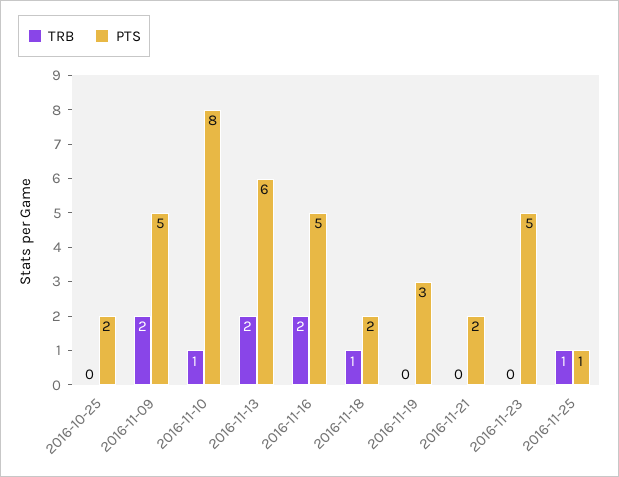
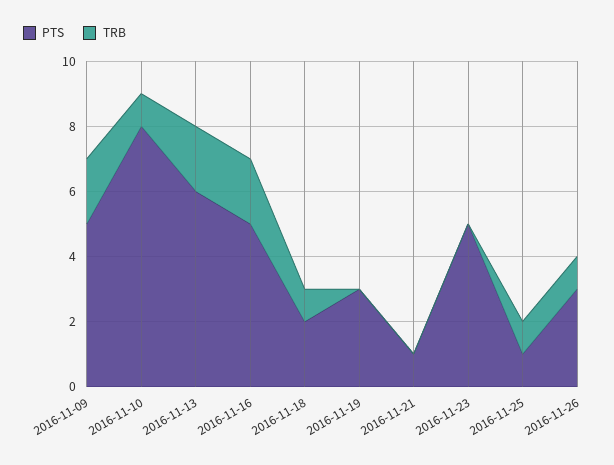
TRB, 2016-10-25: 0 -> none
PTS, 2016-10-25: 2 -> none
PTS, 2016-11-21: 2 -> 1
PTS, 2016-11-26: none -> 3
TRB, 2016-11-26: none -> 1

